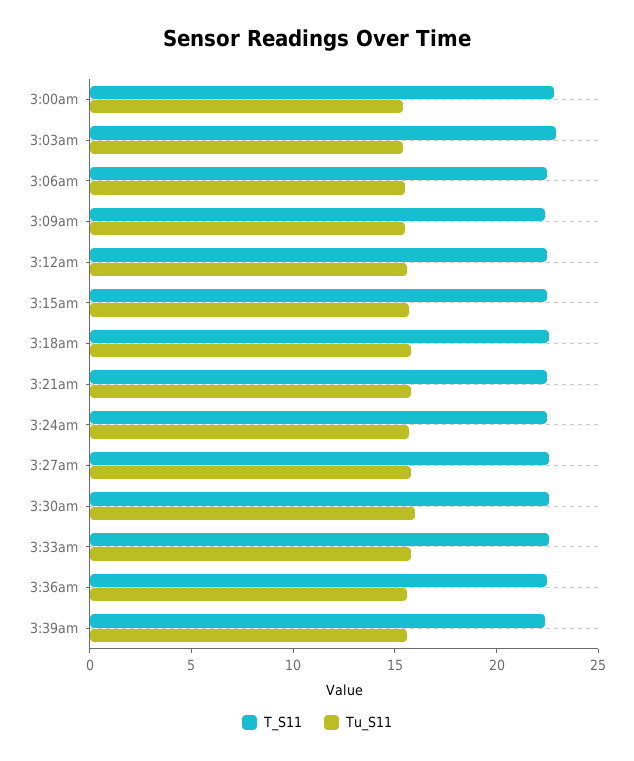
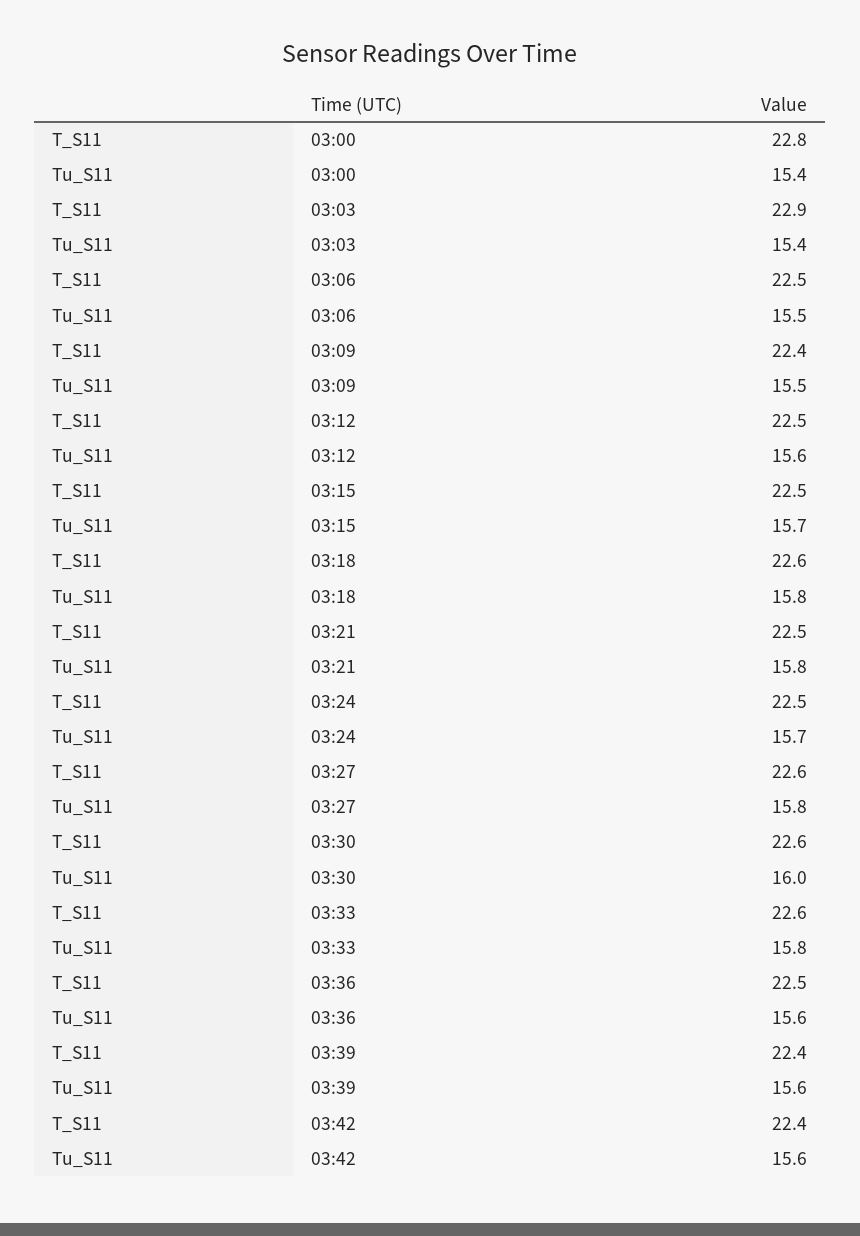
T_S11, 03:42: none -> 22.4
Tu_S11, 03:42: none -> 15.6

